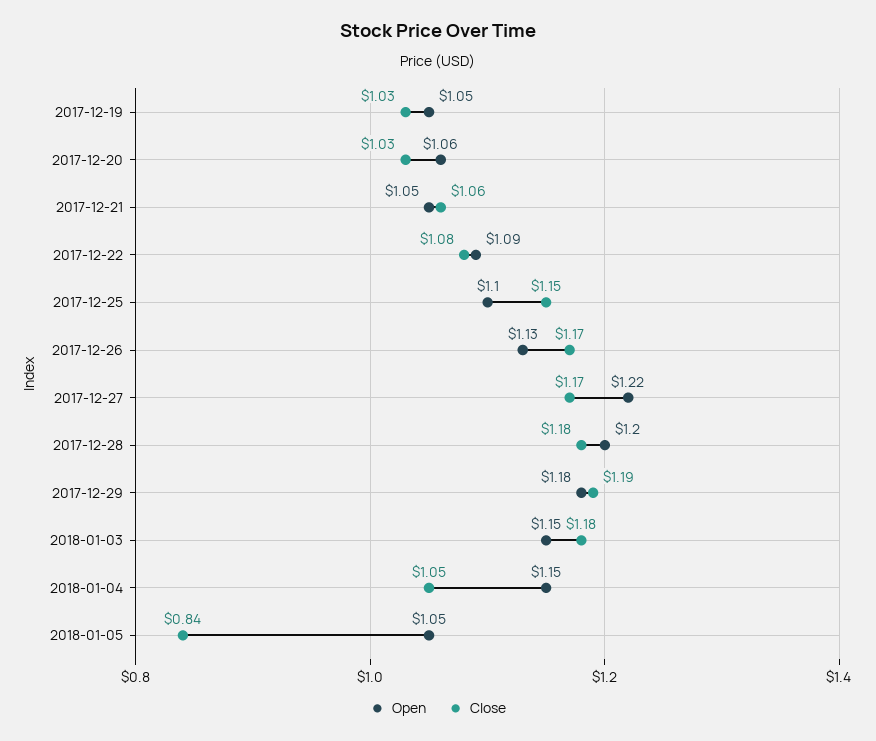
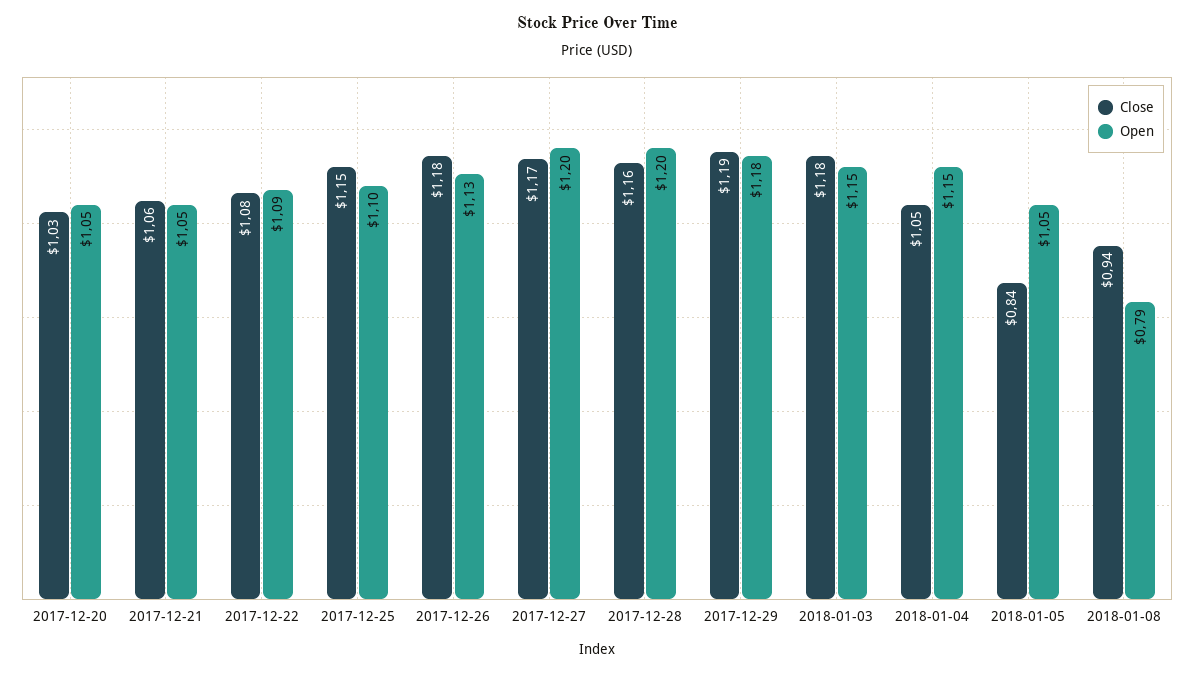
Open, 2017-12-19: 1.05 -> none
Close, 2017-12-19: 1.03 -> none
Open, 2017-12-20: 1.06 -> 1.05
Close, 2017-12-26: 1.17 -> 1.18
Open, 2017-12-27: 1.22 -> 1.2
Close, 2017-12-28: 1.18 -> 1.16
Close, 2018-01-08: none -> 0.94
Open, 2018-01-08: none -> 0.79

